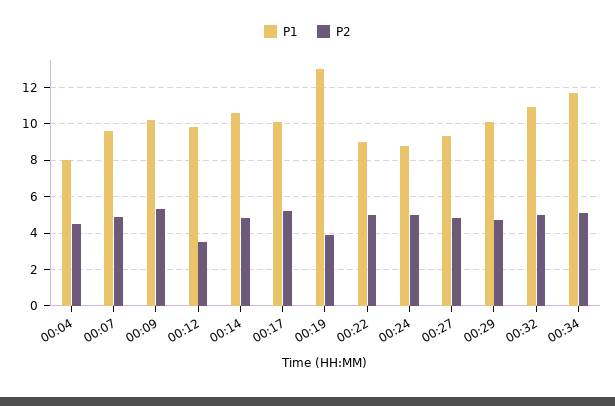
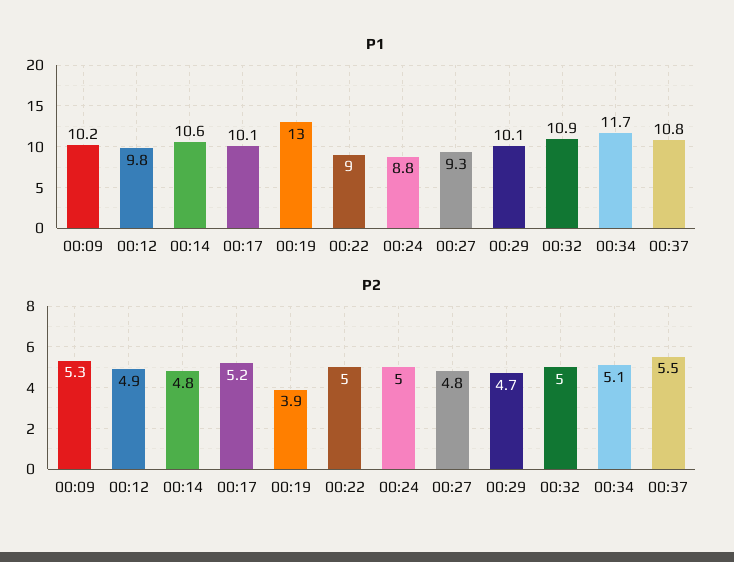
P1, 00:04: 8 -> none
P2, 00:04: 4.5 -> none
P1, 00:07: 9.5 -> none
P2, 00:07: 5 -> none
P2, 00:12: 3.5 -> 4.9
P1, 00:37: none -> 10.8
P2, 00:37: none -> 5.5

